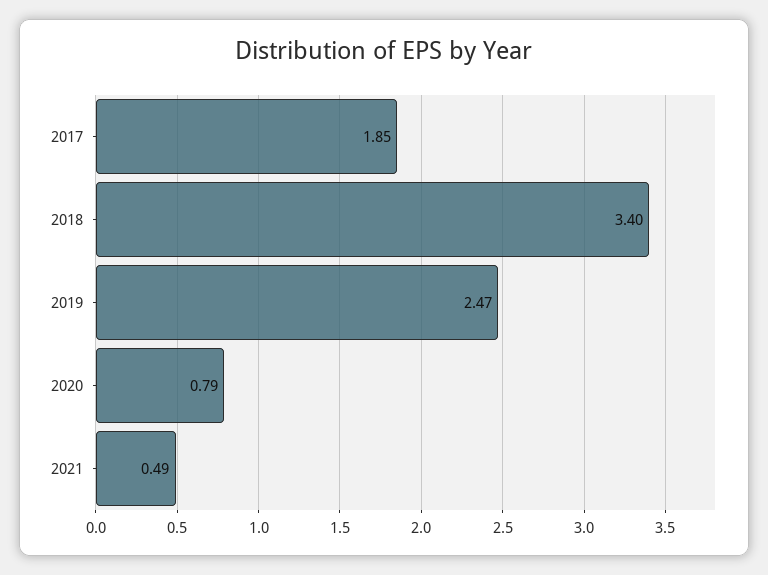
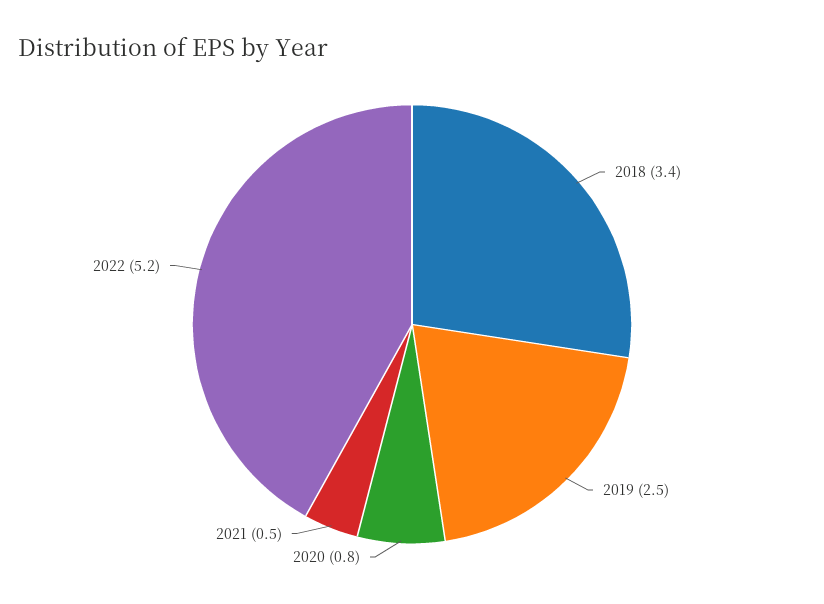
2017: 1.85 -> none
2022: none -> 5.2

